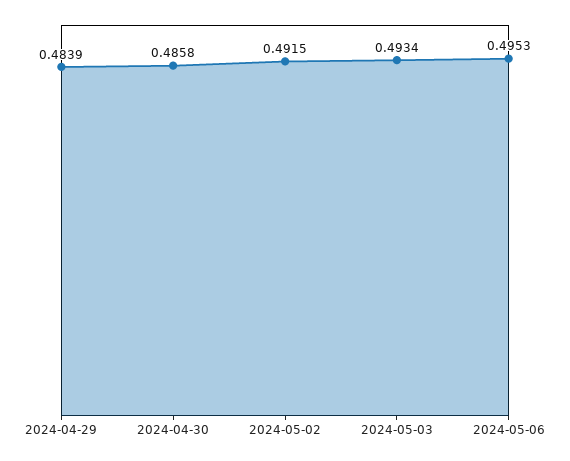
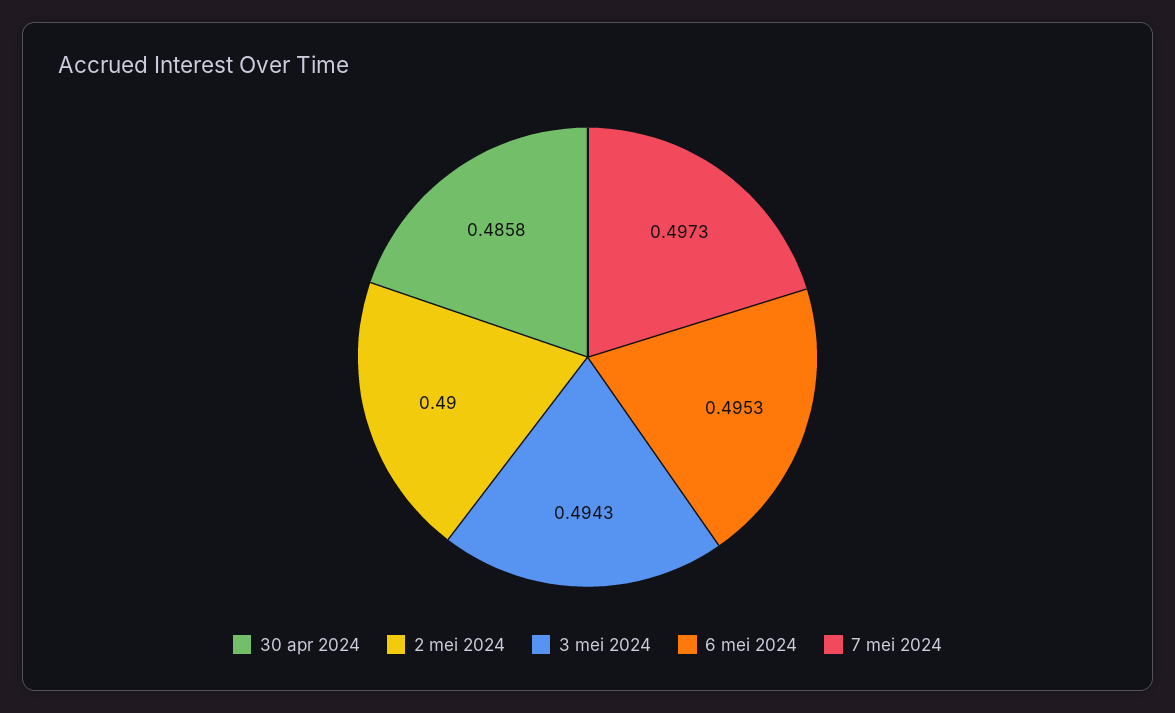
2024-04-29: 0.4839 -> none
2024-05-02: 0.4915 -> 0.49
2024-05-03: 0.4934 -> 0.4943
7 mei 2024: none -> 0.4973

